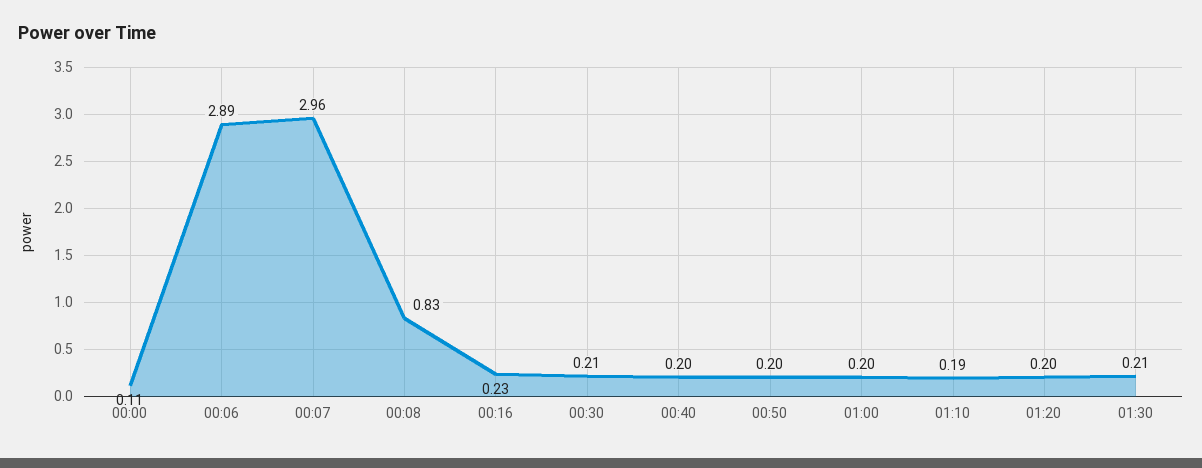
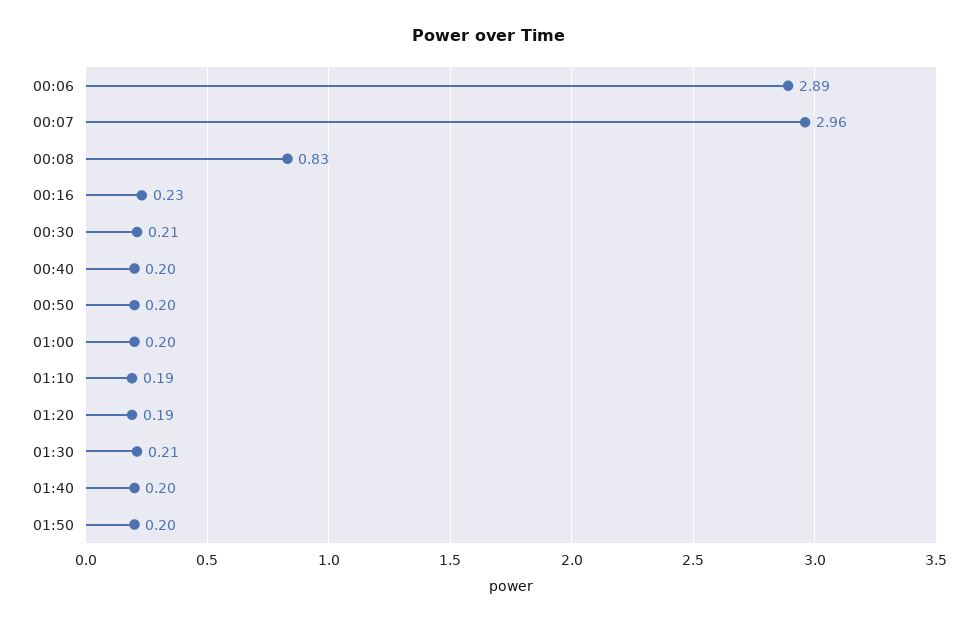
00:00: 0.11 -> none
01:20: 0.2 -> 0.19
01:40: none -> 0.2
01:50: none -> 0.2

